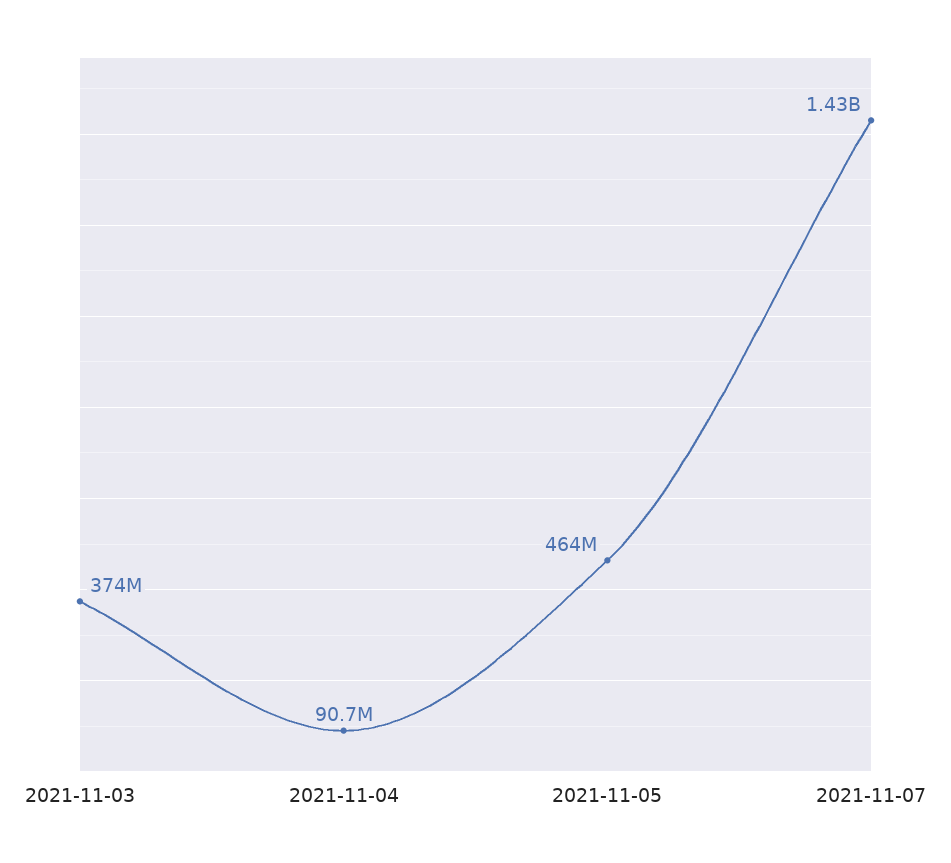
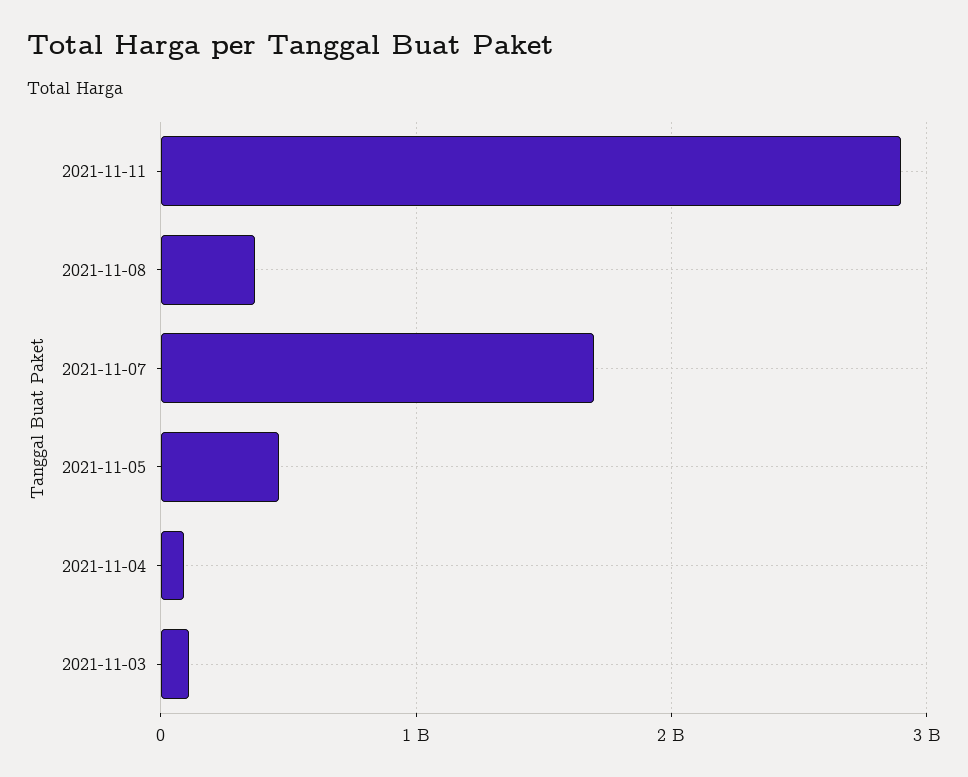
2021-11-03: 374000000 -> 100000000
2021-11-07: 1430000000 -> 1700000000
2021-11-11: none -> 2900000000
2021-11-08: none -> 400000000

